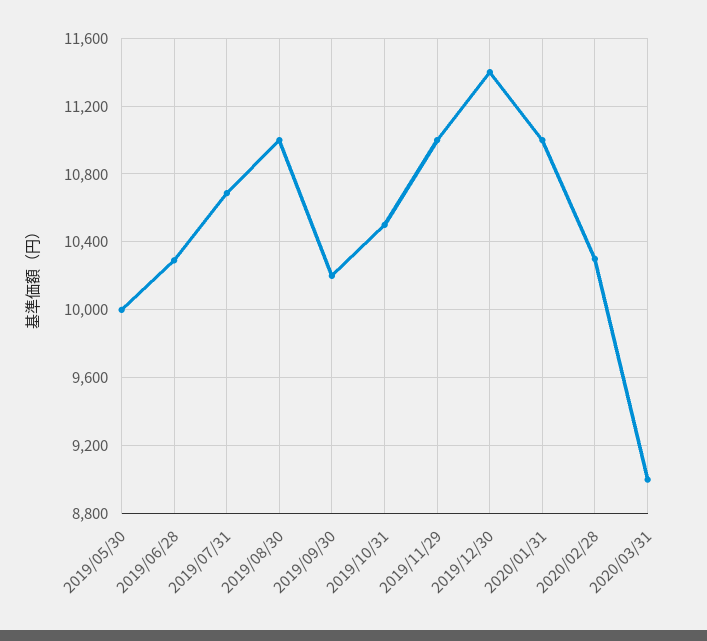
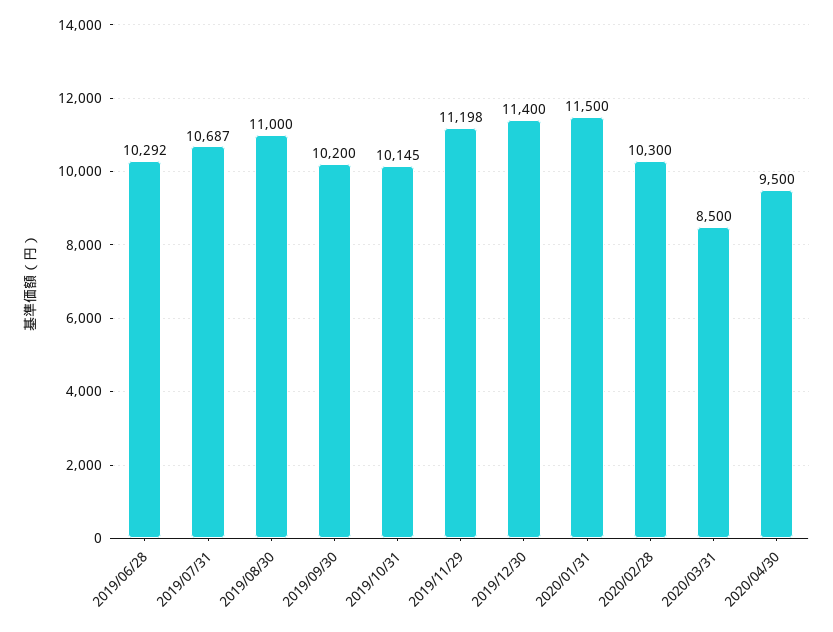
2019/05/30: 10000 -> none
2019/10/31: 10500 -> 10145
2019/11/29: 11000 -> 11198
2020/01/31: 11000 -> 11500
2020/03/31: 9000 -> 8500
2020/04/30: none -> 9500

